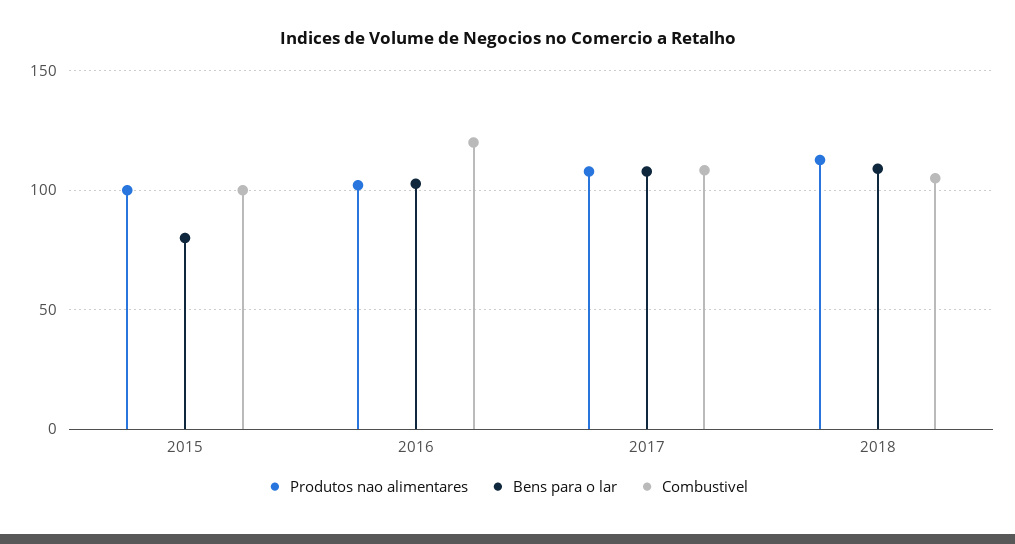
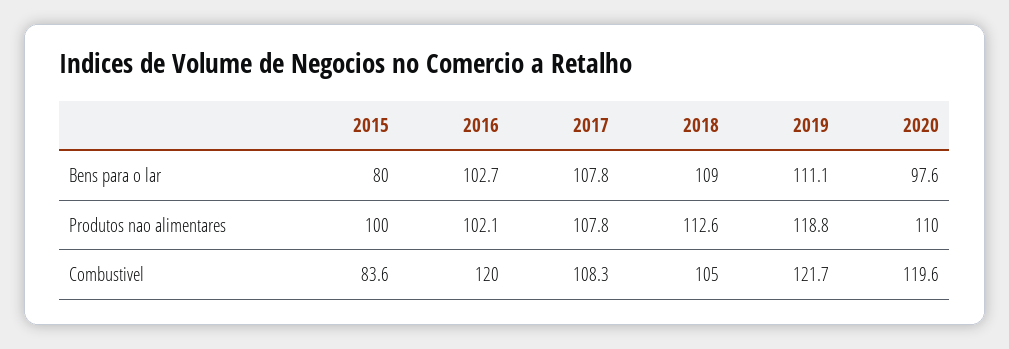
Combustivel, 2015: 100 -> 83.6
Bens para o lar, 2019: none -> 111.1
Bens para o lar, 2020: none -> 97.6
Produtos nao alimentares, 2019: none -> 118.8
Produtos nao alimentares, 2020: none -> 110
Combustivel, 2019: none -> 121.7
Combustivel, 2020: none -> 119.6

